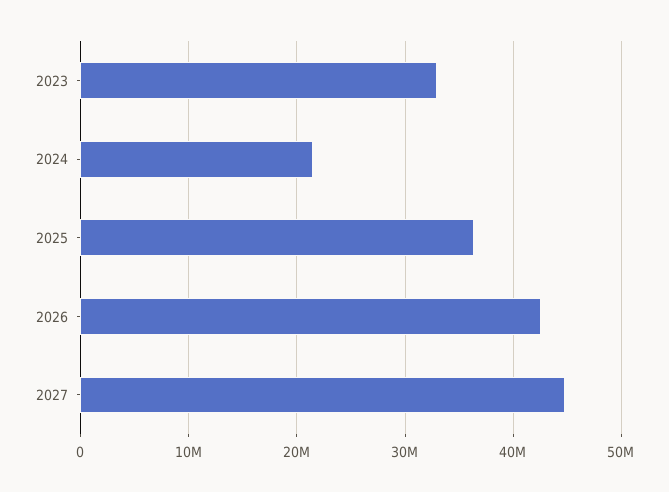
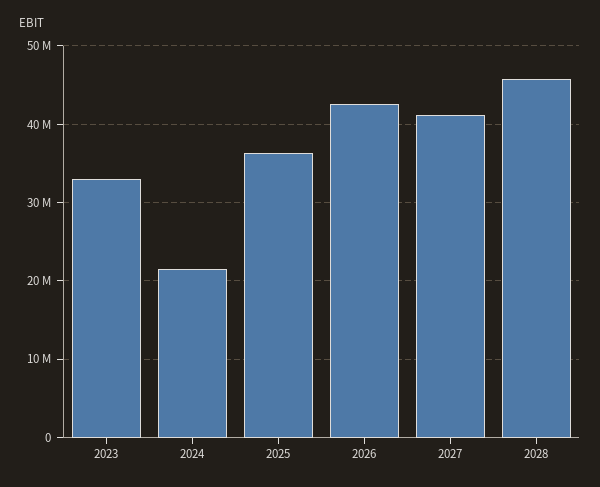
2027: 45000000 -> 41000000
2028: none -> 46000000

